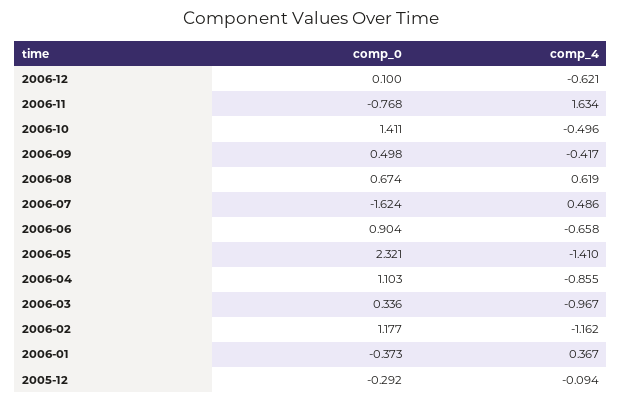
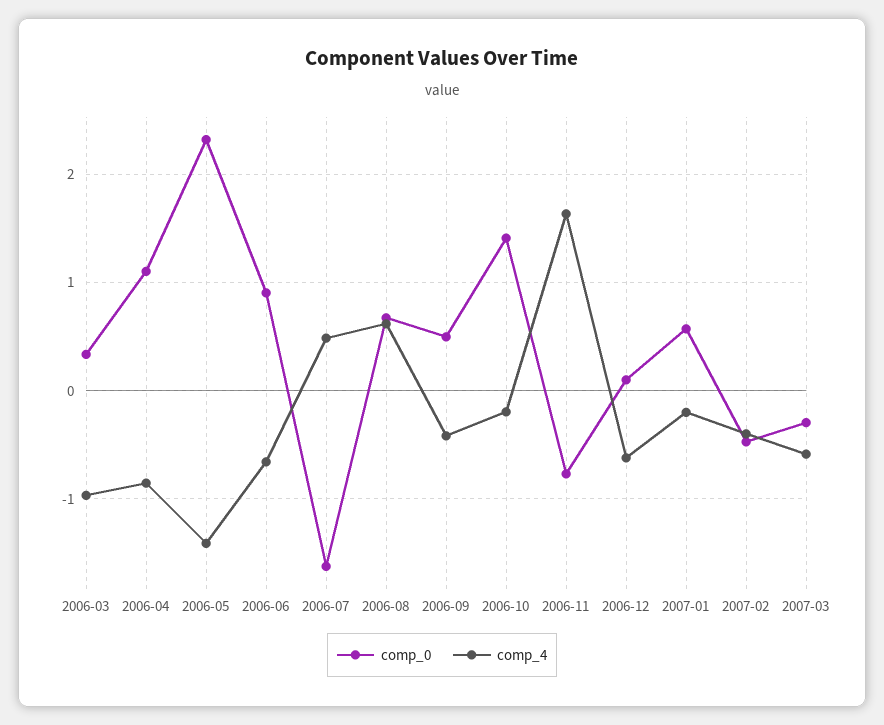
comp_4, 2006-10: -0.496 -> -0.2
comp_0, 2006-02: 1.177 -> none
comp_4, 2006-02: -1.162 -> none
comp_0, 2006-01: -0.373 -> none
comp_4, 2006-01: 0.367 -> none
comp_0, 2005-12: -0.292 -> none
comp_4, 2005-12: -0.094 -> none
comp_0, 2007-01: none -> 0.6
comp_4, 2007-01: none -> -0.2
comp_0, 2007-02: none -> -0.5
comp_4, 2007-02: none -> -0.4
comp_0, 2007-03: none -> -0.3
comp_4, 2007-03: none -> -0.6

